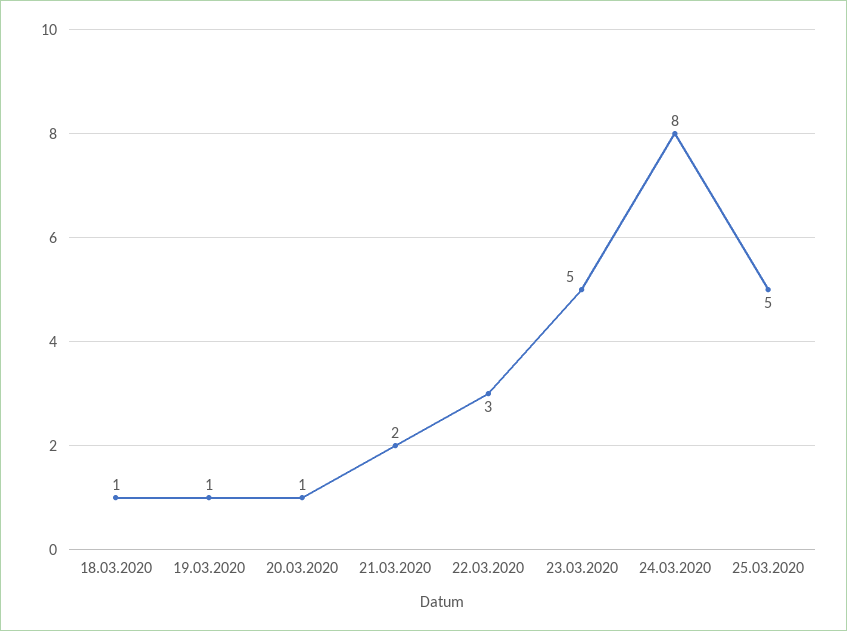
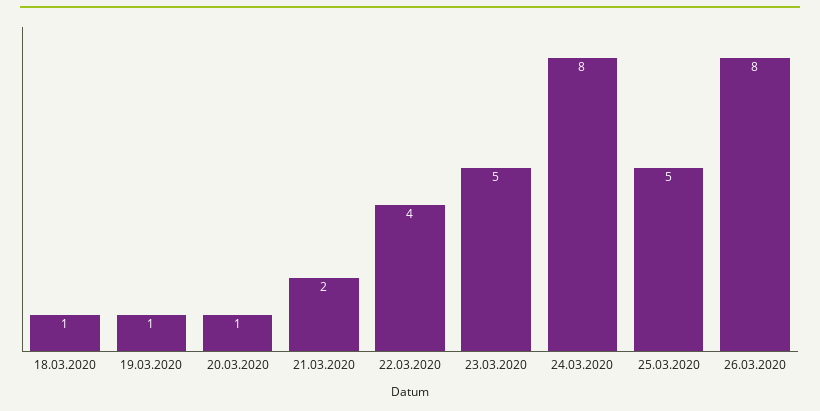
22.03.2020: 3 -> 4
26.03.2020: none -> 8

